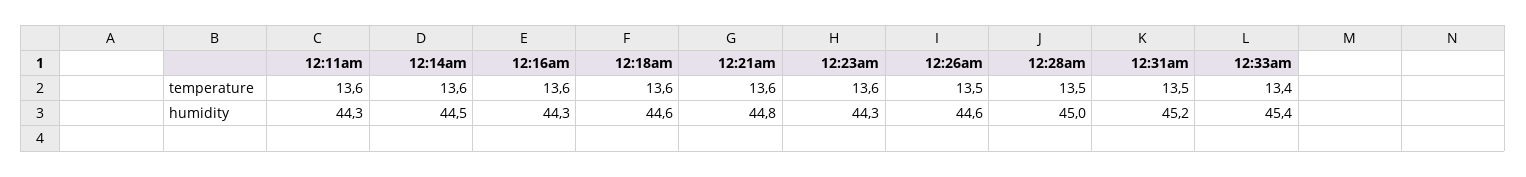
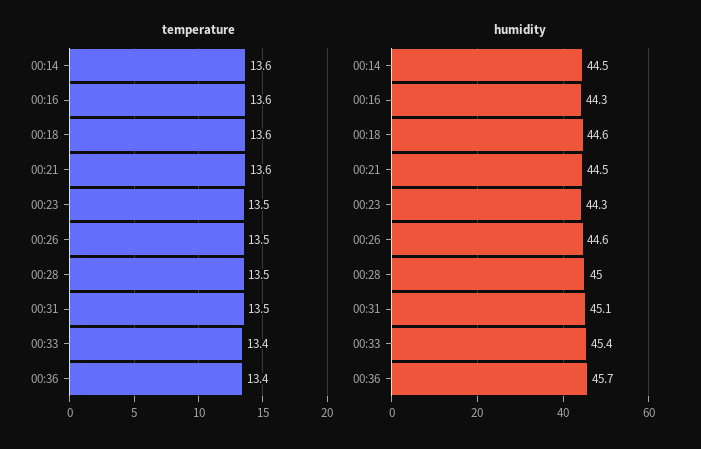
temperature, 12:11am: 13.6 -> none
temperature, 12:23am: 13.6 -> 13.5
humidity, 12:11am: 44.3 -> none
humidity, 12:21am: 44.8 -> 44.5
humidity, 12:31am: 45.2 -> 45.1
temperature, 00:36: none -> 13.4
humidity, 00:36: none -> 45.7

